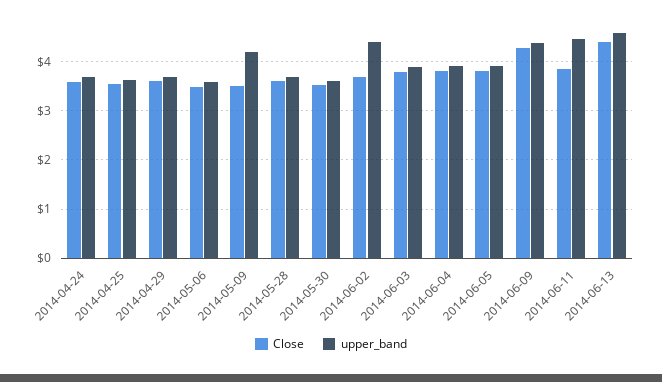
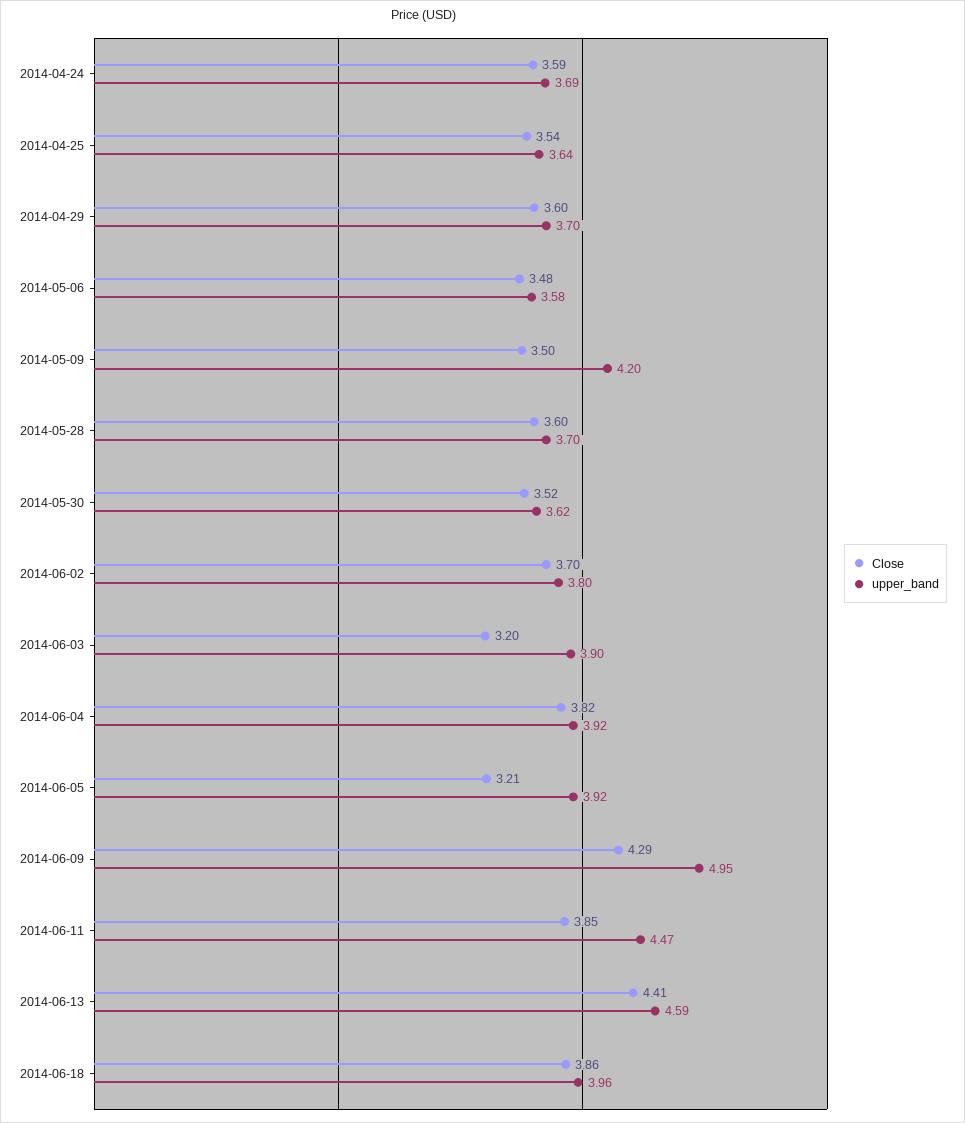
upper_band, 2014-06-02: 4.4 -> 3.8
Close, 2014-06-03: 3.8 -> 3.2
Close, 2014-06-05: 3.8 -> 3.21
upper_band, 2014-06-09: 4.4 -> 4.95
Close, 2014-06-18: none -> 3.86
upper_band, 2014-06-18: none -> 3.96

